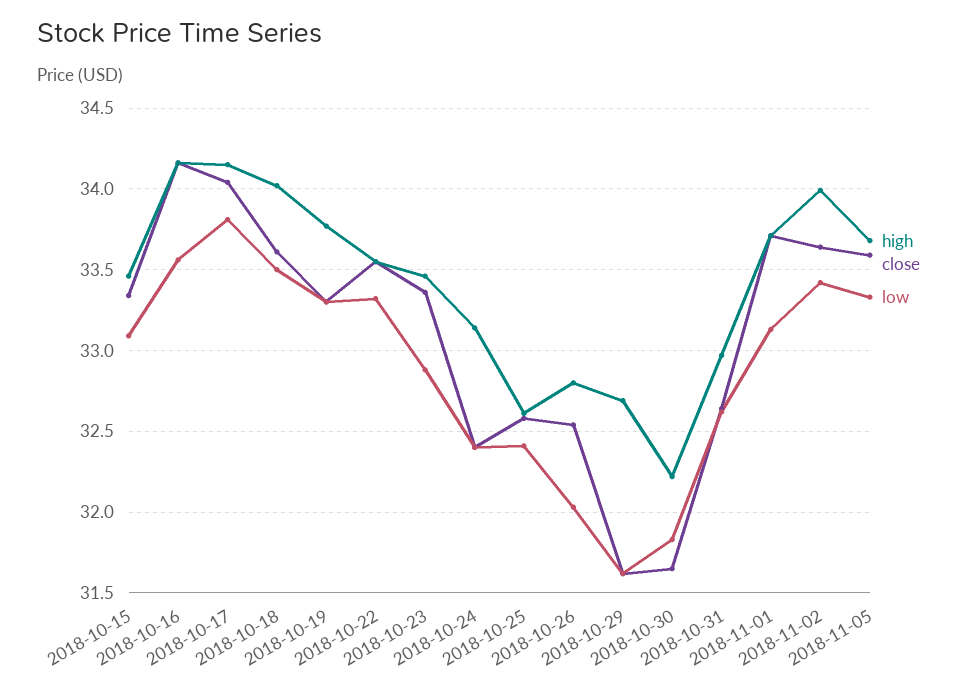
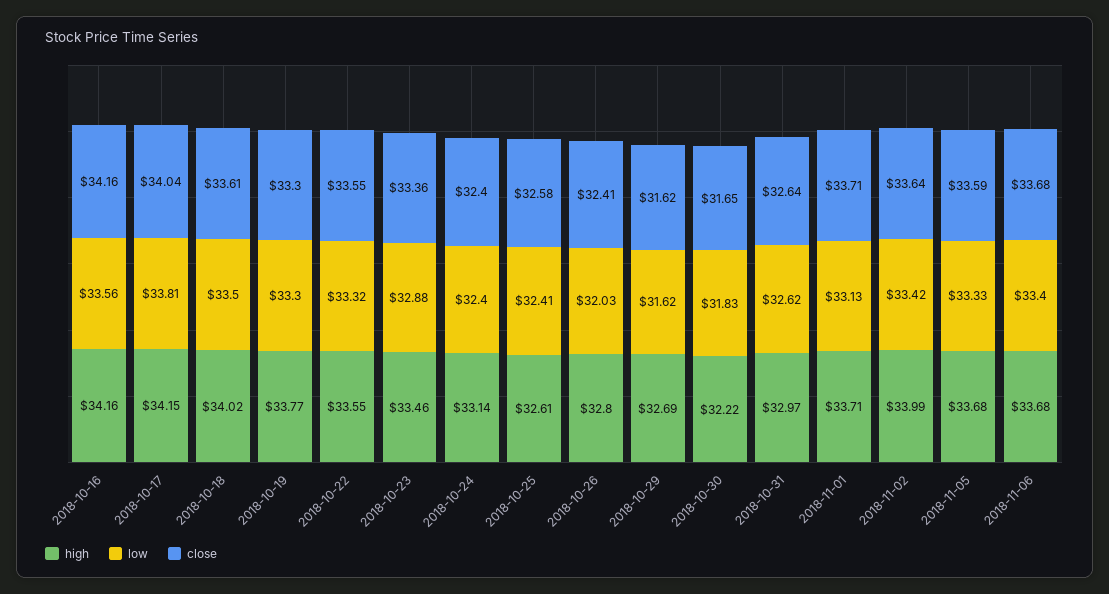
high, 2018-10-15: 33.45 -> none
close, 2018-10-15: 33.35 -> none
low, 2018-10-15: 33.1 -> none
close, 2018-10-26: 32.55 -> 32.41
high, 2018-11-06: none -> 33.68
low, 2018-11-06: none -> 33.4
close, 2018-11-06: none -> 33.68

